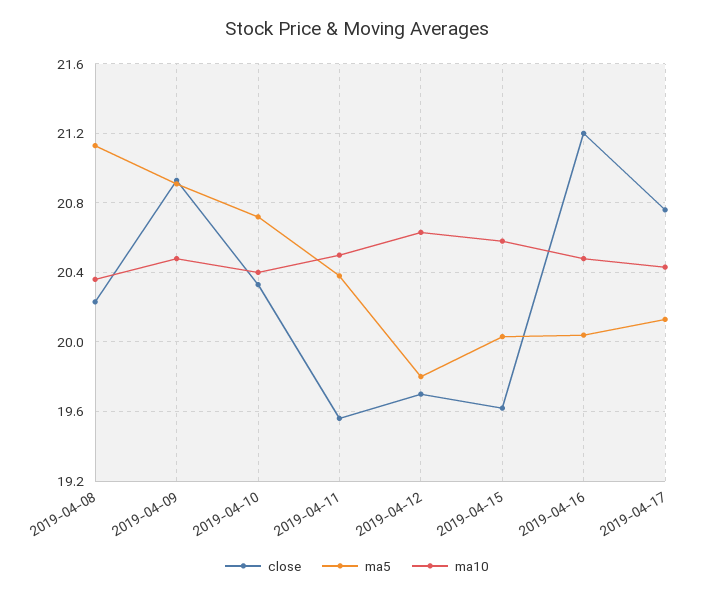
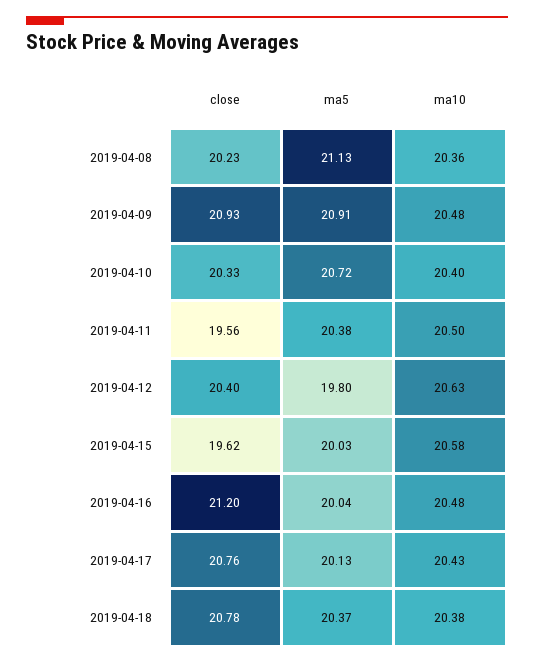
close, 2019-04-12: 19.7 -> 20.4
close, 2019-04-18: none -> 20.78
ma5, 2019-04-18: none -> 20.37
ma10, 2019-04-18: none -> 20.38

